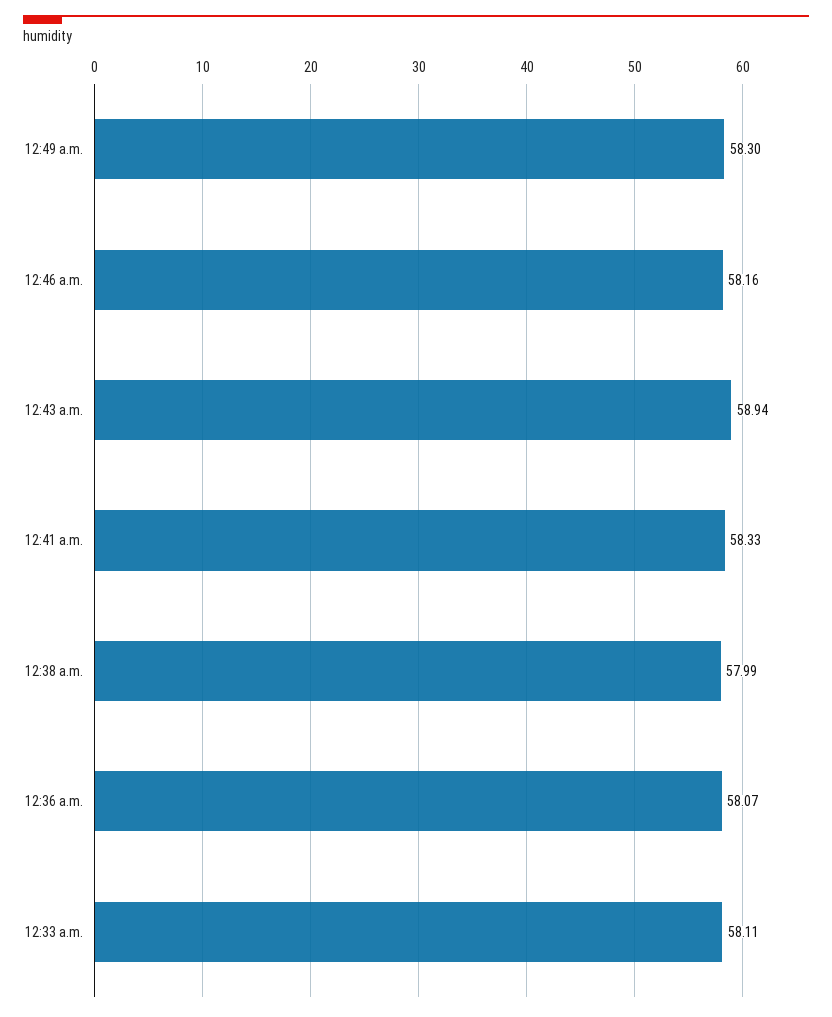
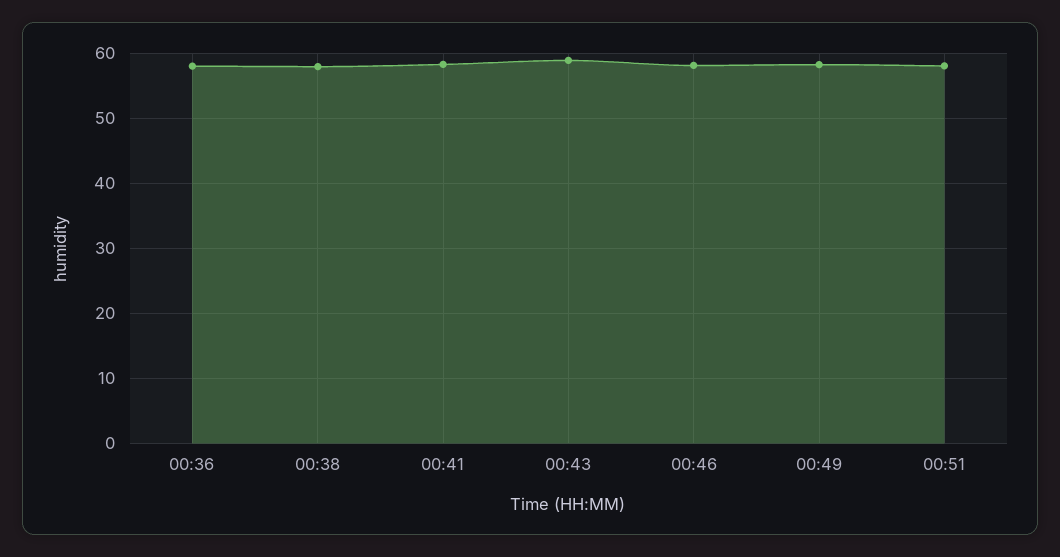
12:33 a.m.: 58.11 -> none
00:51: none -> 58

